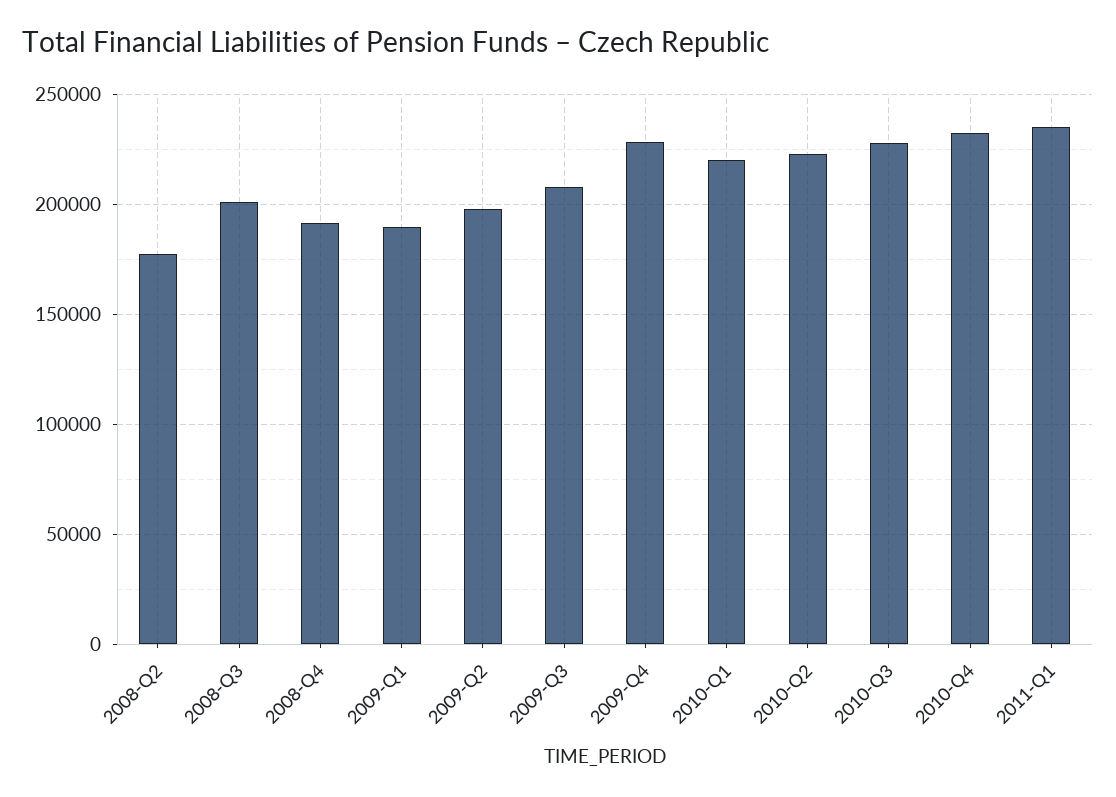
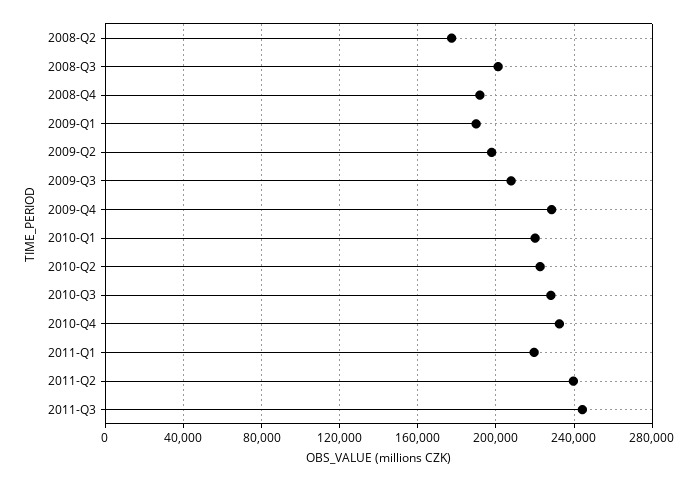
2011-Q1: 235000 -> 220000
2011-Q2: none -> 240000
2011-Q3: none -> 245000

